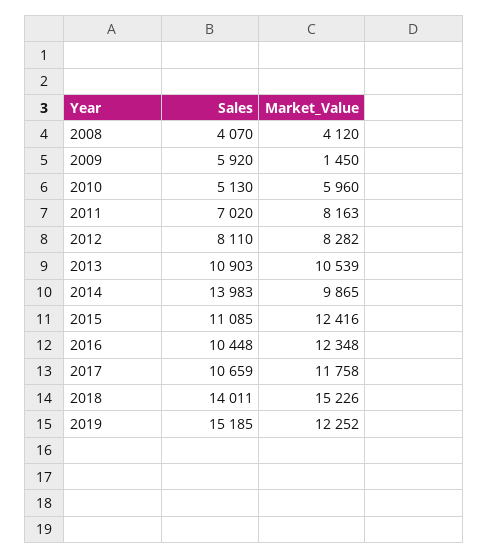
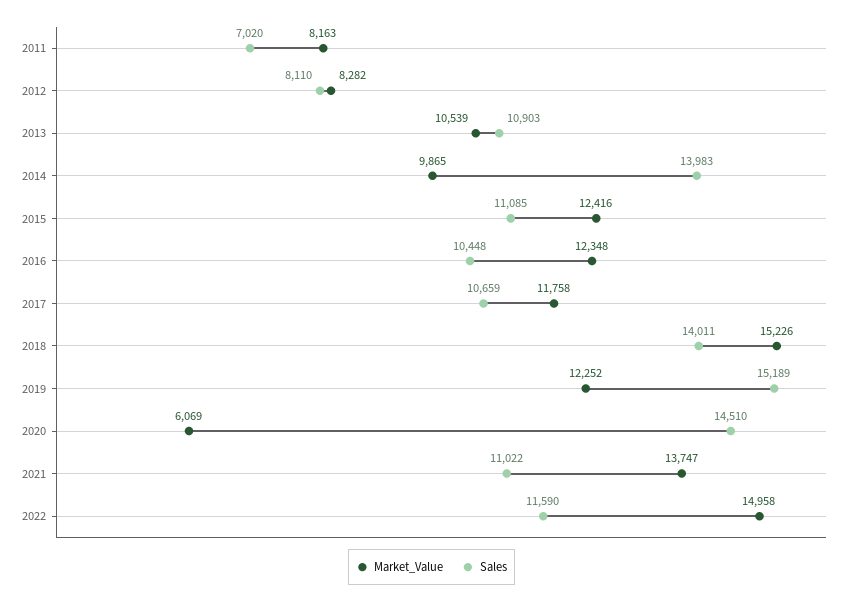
Sales, 2008: 4070 -> none
Market_Value, 2008: 4120 -> none
Sales, 2009: 5920 -> none
Market_Value, 2009: 1450 -> none
Sales, 2010: 5130 -> none
Market_Value, 2010: 5960 -> none
Sales, 2019: 15185 -> 15189
Market_Value, 2020: none -> 6069
Sales, 2020: none -> 14510
Market_Value, 2021: none -> 13747
Sales, 2021: none -> 11022
Market_Value, 2022: none -> 14958
Sales, 2022: none -> 11590

